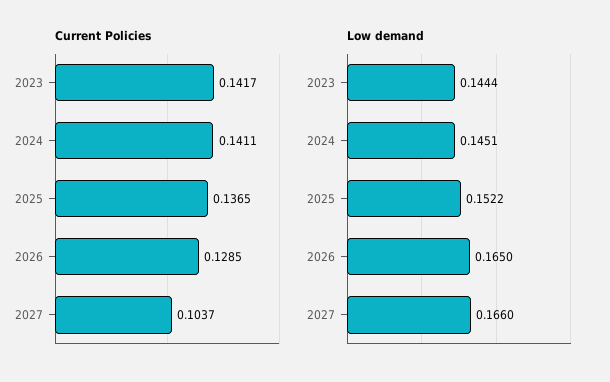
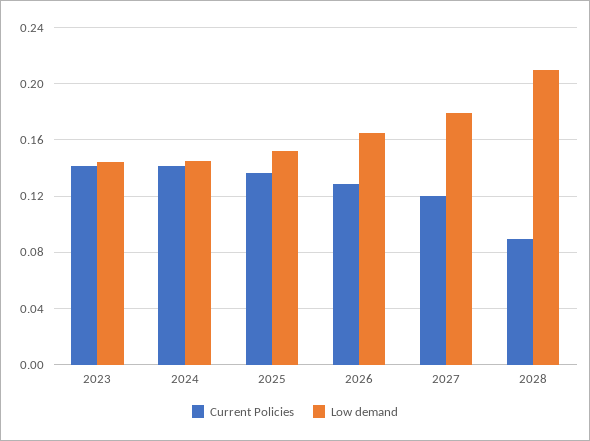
Current Policies, 2027: 0.1037 -> 0.12
Low demand, 2027: 0.166 -> 0.18
Current Policies, 2028: none -> 0.09
Low demand, 2028: none -> 0.21

